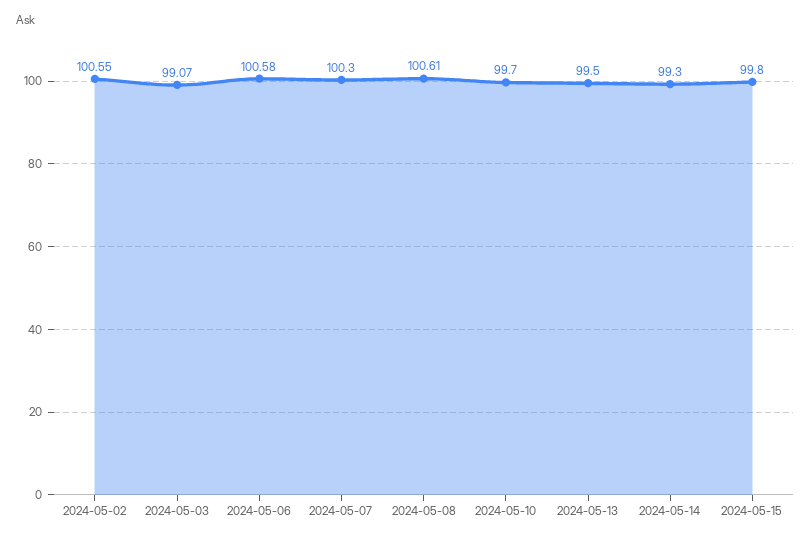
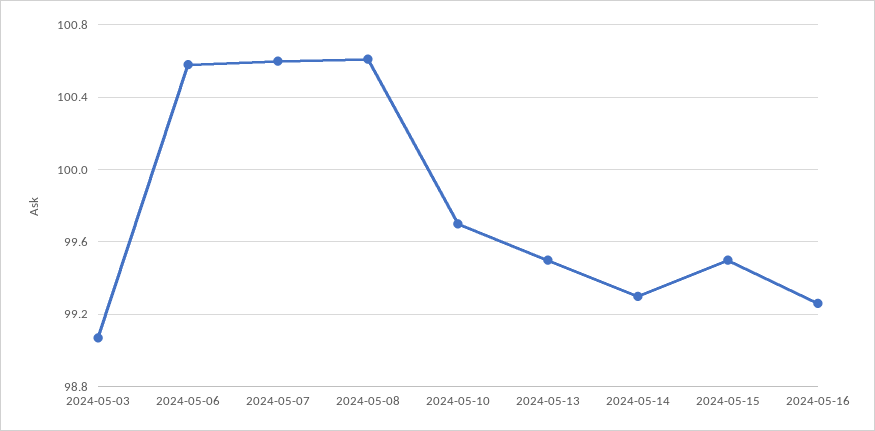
2024-05-02: 100.55 -> none
2024-05-07: 100.3 -> 100.6
2024-05-15: 99.8 -> 99.5
2024-05-16: none -> 99.25

